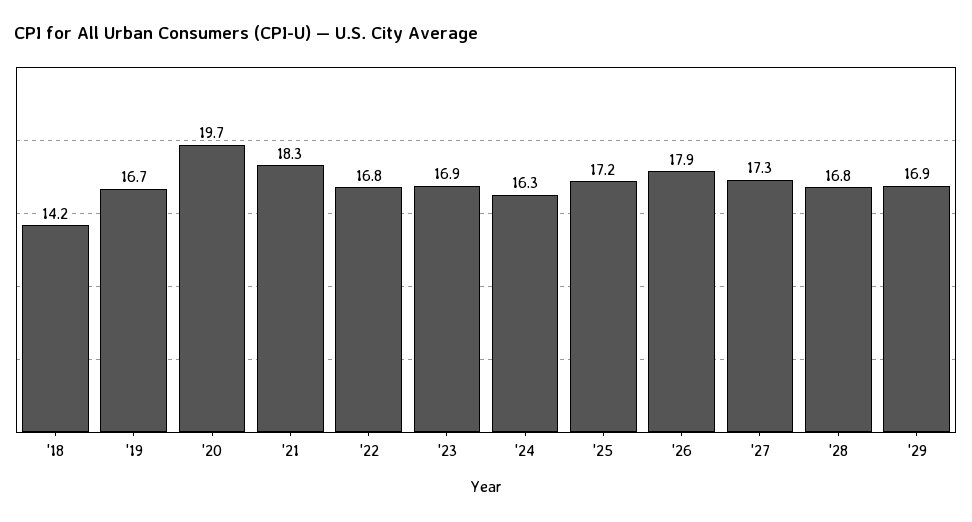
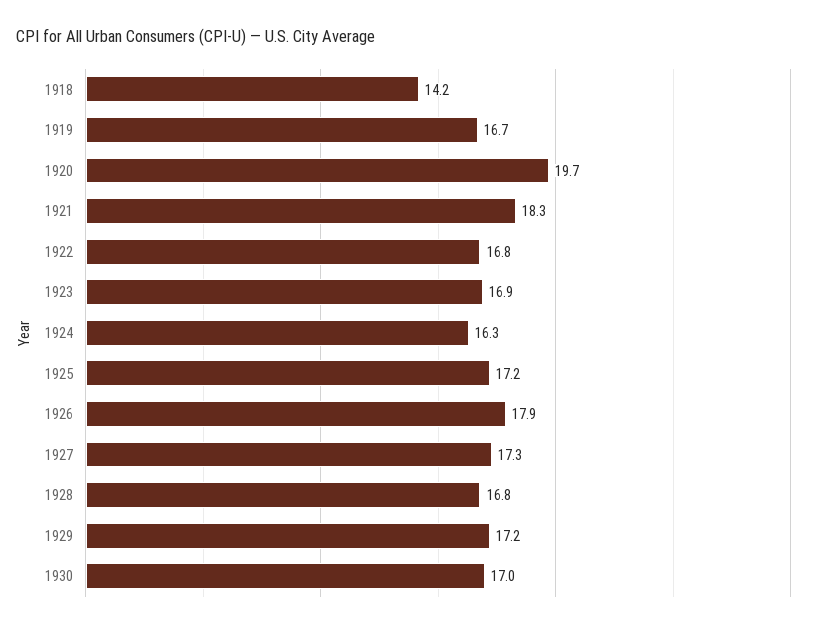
'29: 16.9 -> 17.2
1930: none -> 17

